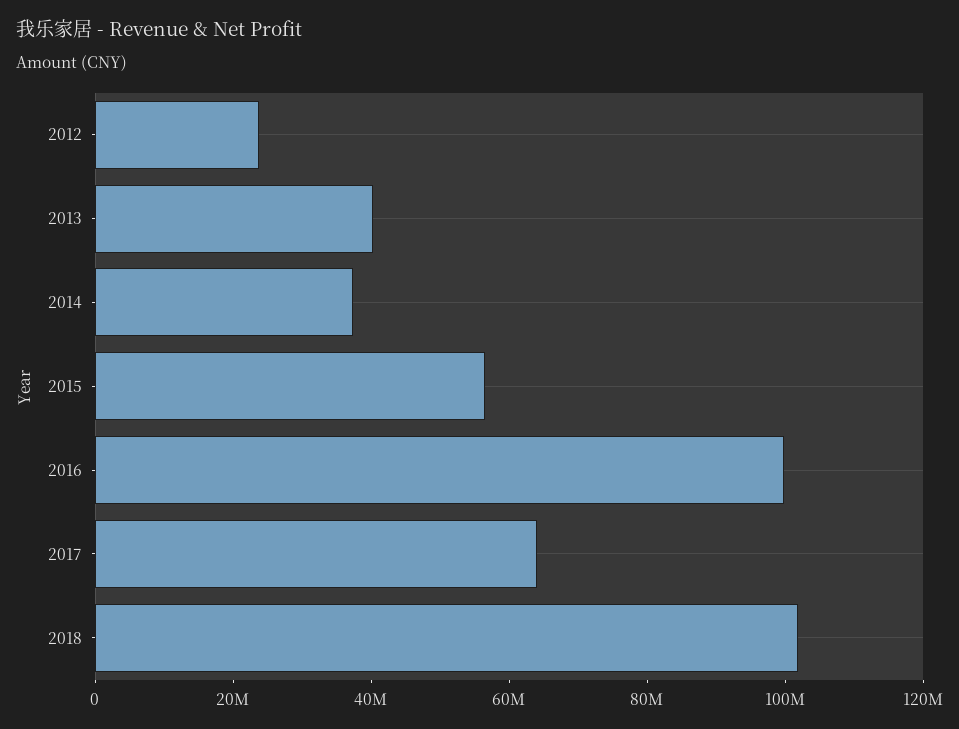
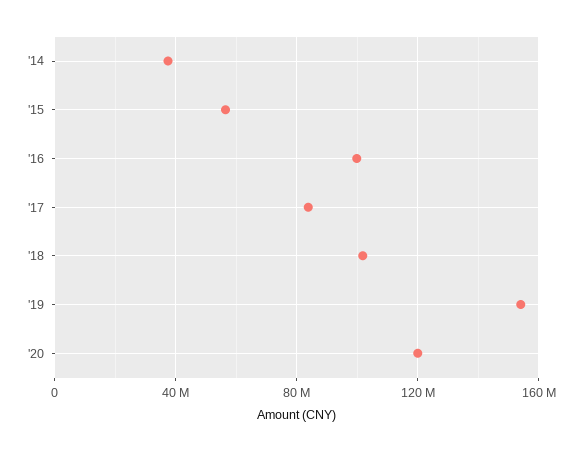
2012: 25000000 -> none
2013: 40000000 -> none
2017: 65000000 -> 85000000
'19: none -> 155000000
'20: none -> 120000000

